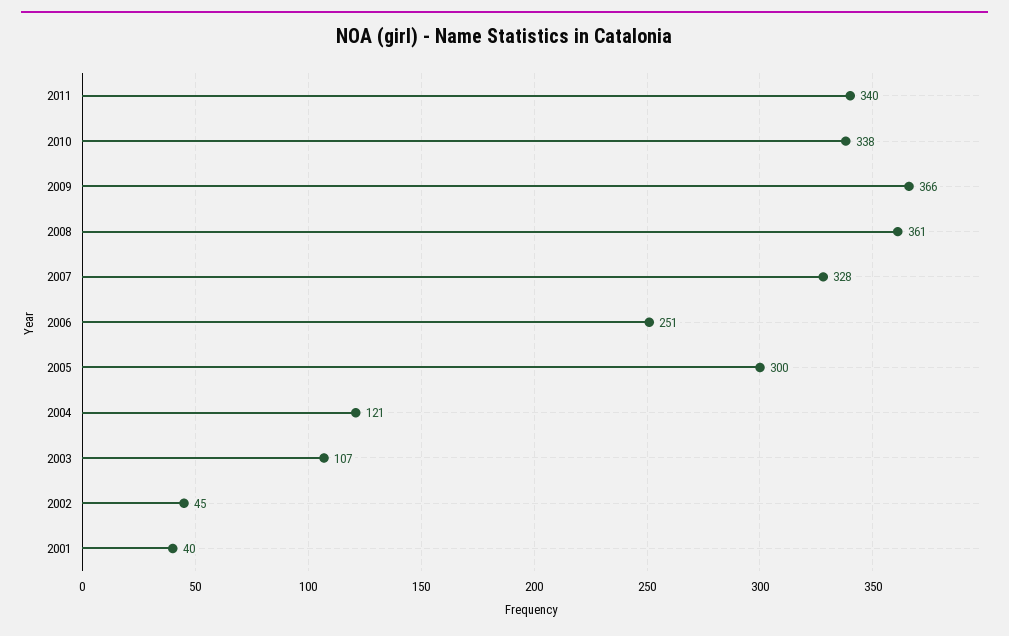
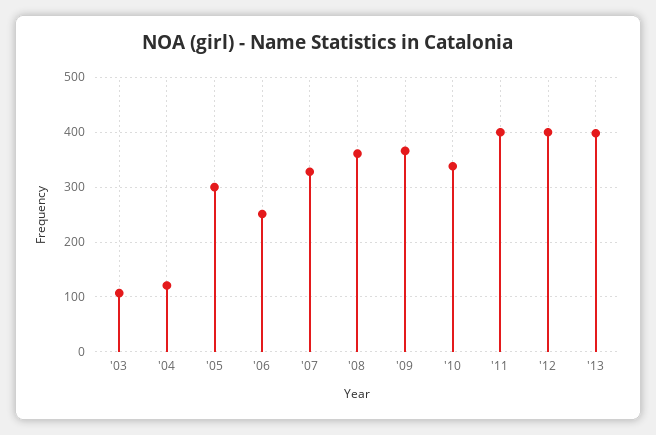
2011: 340 -> 400
2002: 45 -> none
2001: 40 -> none
'12: none -> 400
'13: none -> 400

